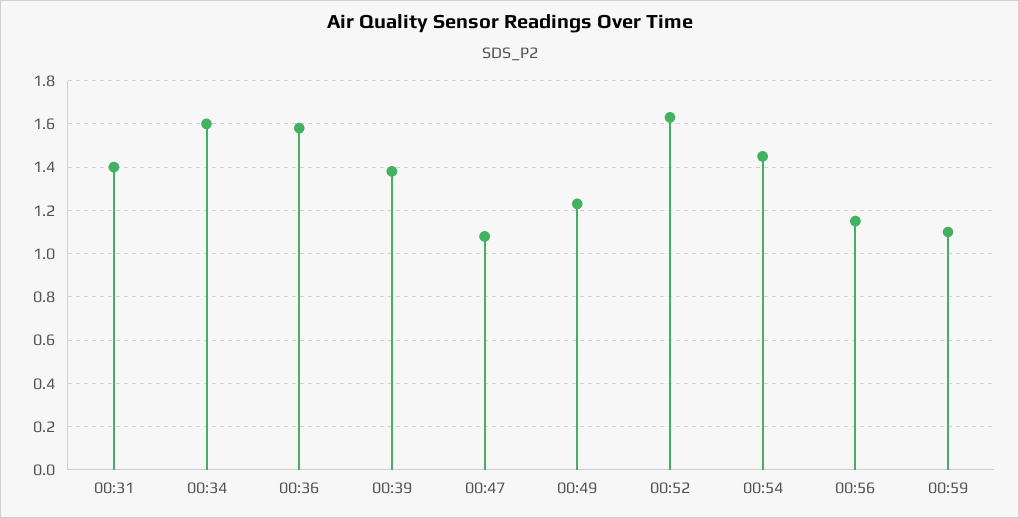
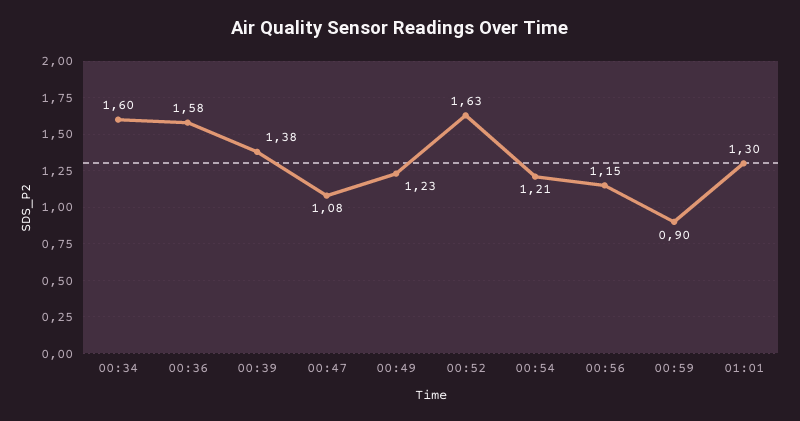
00:31: 1.4 -> none
00:54: 1.45 -> 1.21
00:59: 1.1 -> 0.9
01:01: none -> 1.3

